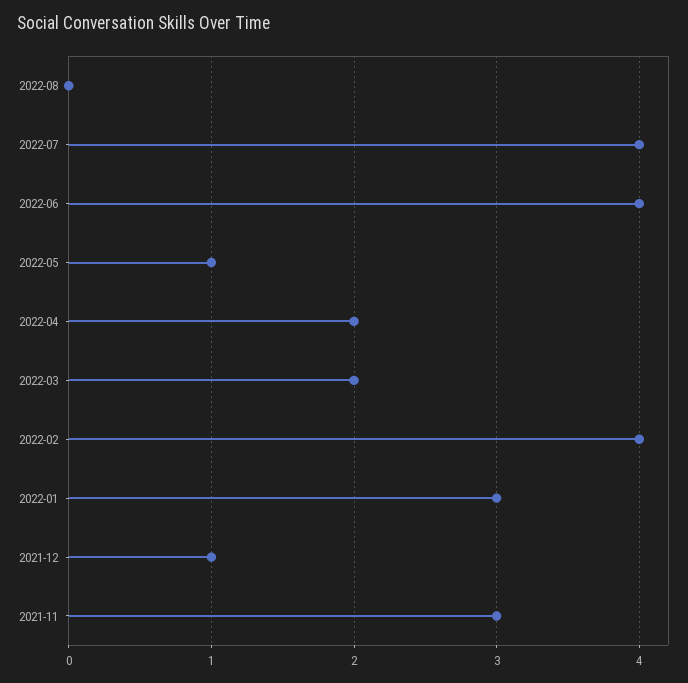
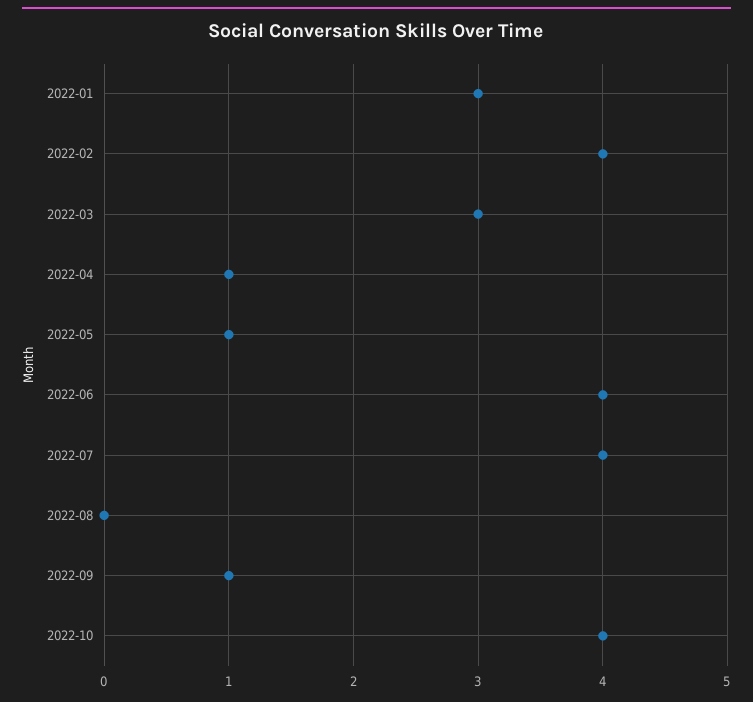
2022-04: 2 -> 1
2022-03: 2 -> 3
2021-12: 1 -> none
2021-11: 3 -> none
2022-09: none -> 1
2022-10: none -> 4

